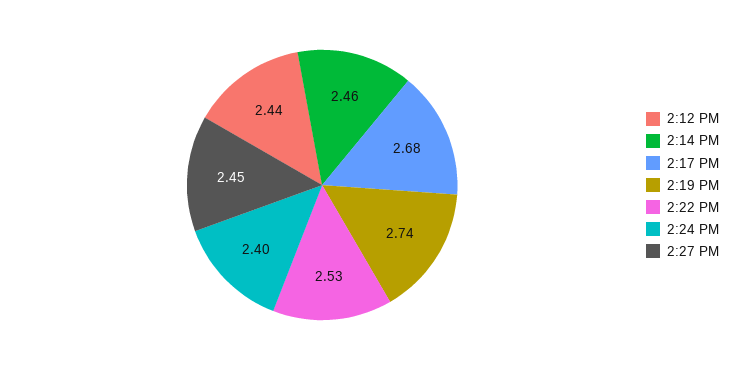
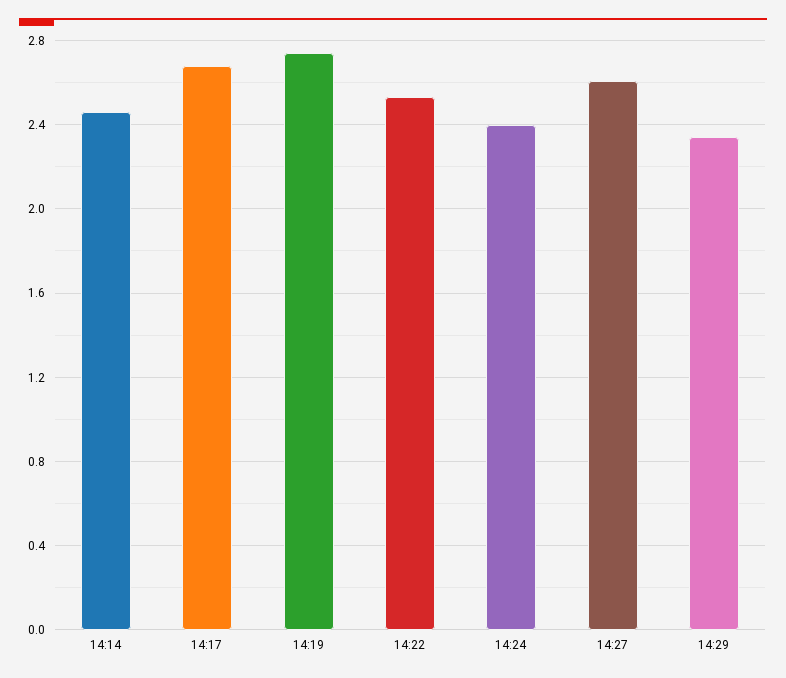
2:12 PM: 2.44 -> none
2:27 PM: 2.45 -> 2.6
14:29: none -> 2.35

